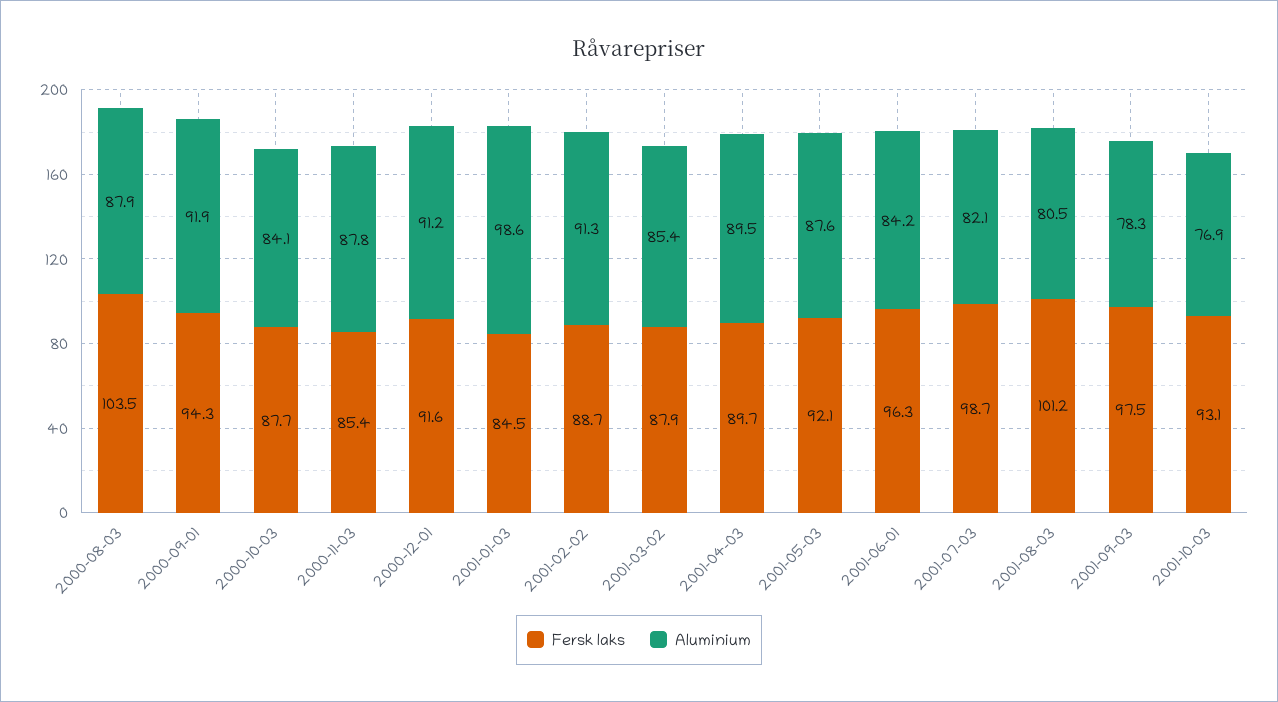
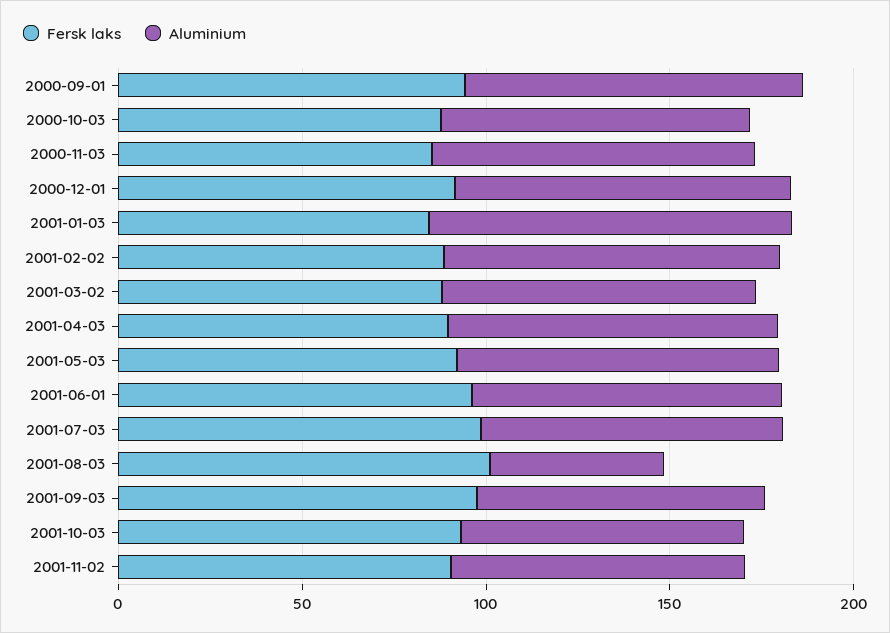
Fersk laks, 2000-08-03: 103.5 -> none
Aluminium, 2000-08-03: 87.9 -> none
Aluminium, 2001-08-03: 80.5 -> 50
Fersk laks, 2001-11-02: none -> 90
Aluminium, 2001-11-02: none -> 80

